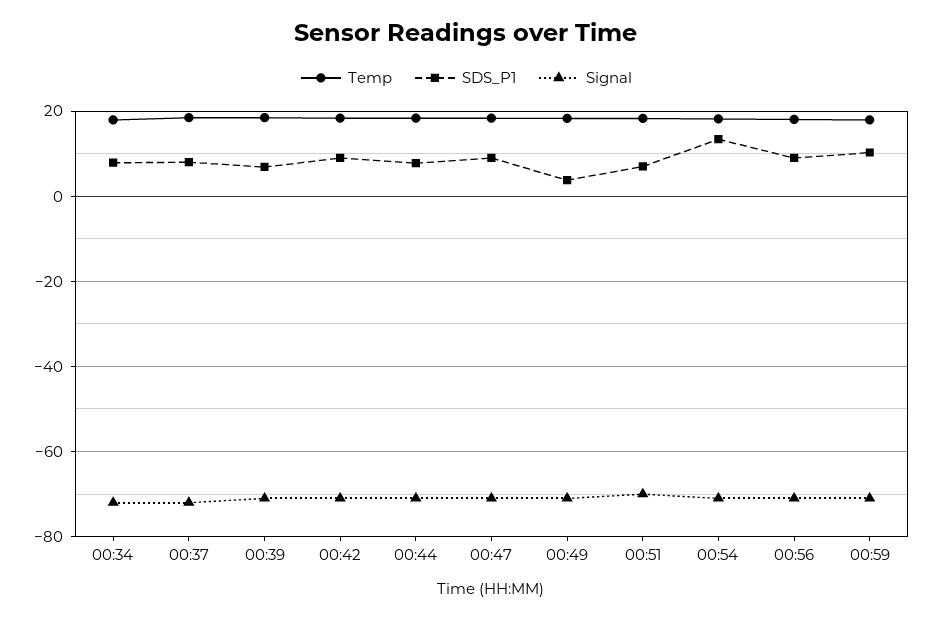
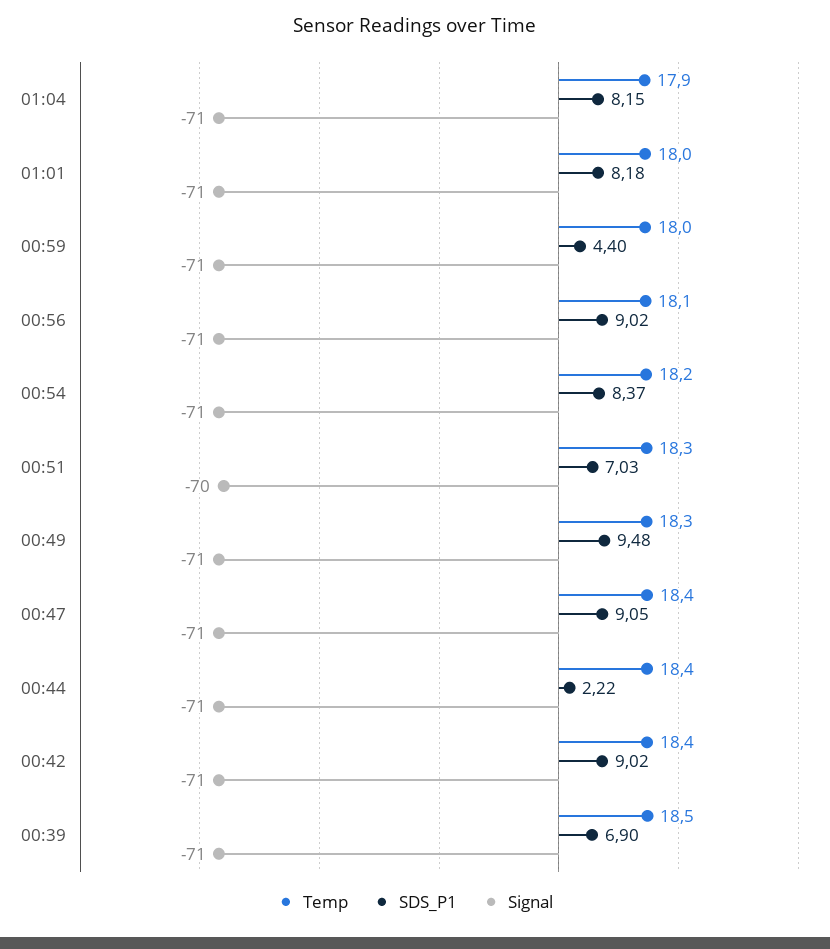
Temp, 00:34: 18 -> none
SDS_P1, 00:34: 8 -> none
Signal, 00:34: -72 -> none
Temp, 00:37: 18 -> none
SDS_P1, 00:37: 8 -> none
Signal, 00:37: -72 -> none
SDS_P1, 00:44: 8 -> 2.22
SDS_P1, 00:49: 4 -> 9.48
SDS_P1, 00:54: 14 -> 8.37
SDS_P1, 00:59: 10 -> 4.4
Temp, 01:04: none -> 17.9
SDS_P1, 01:04: none -> 8.15
Signal, 01:04: none -> -71
Temp, 01:01: none -> 18
SDS_P1, 01:01: none -> 8.18
Signal, 01:01: none -> -71

